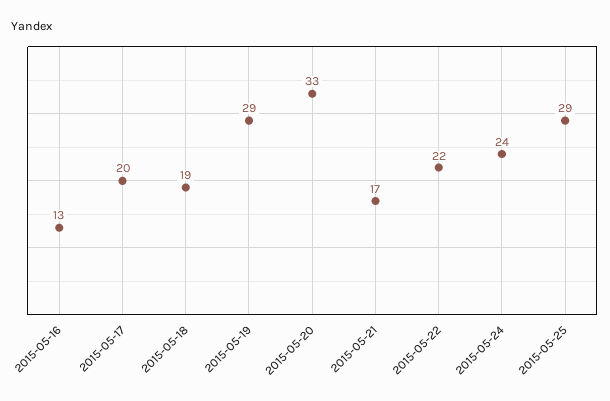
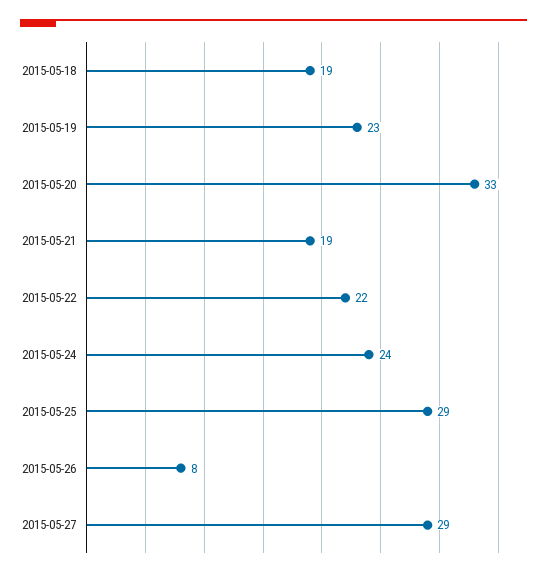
2015-05-16: 13 -> none
2015-05-17: 20 -> none
2015-05-19: 29 -> 23
2015-05-21: 17 -> 19
2015-05-26: none -> 8
2015-05-27: none -> 29

